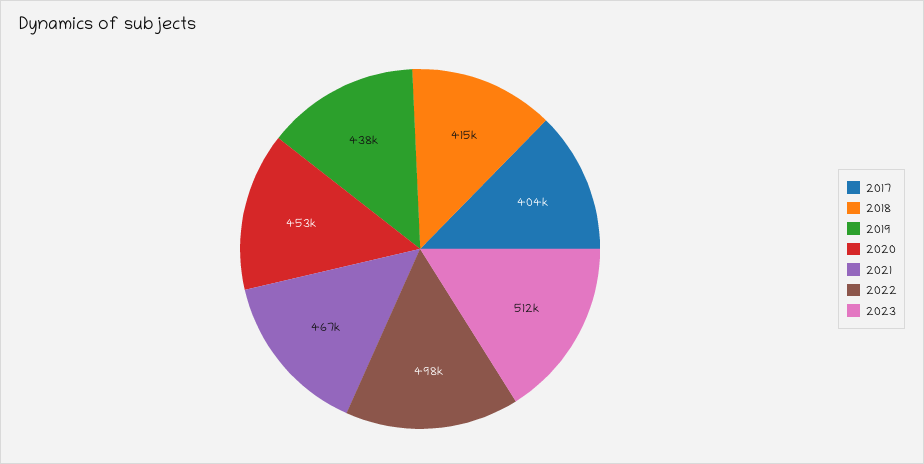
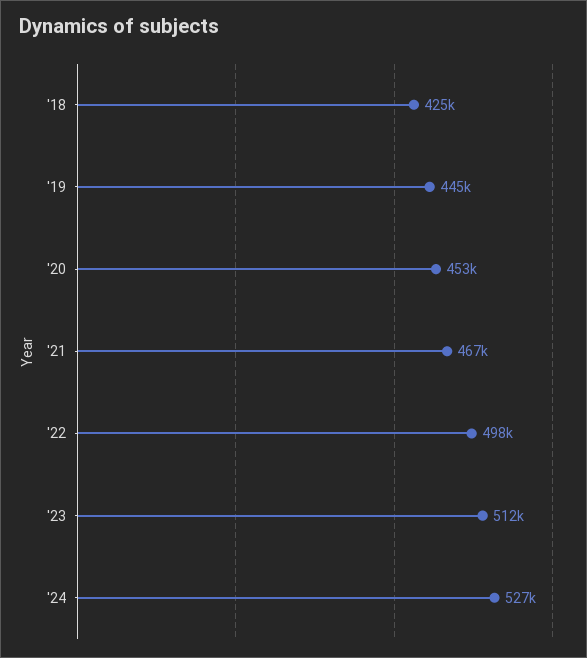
2017: 404000 -> none
2018: 415000 -> 425000
2019: 438000 -> 445000
'24: none -> 527000

